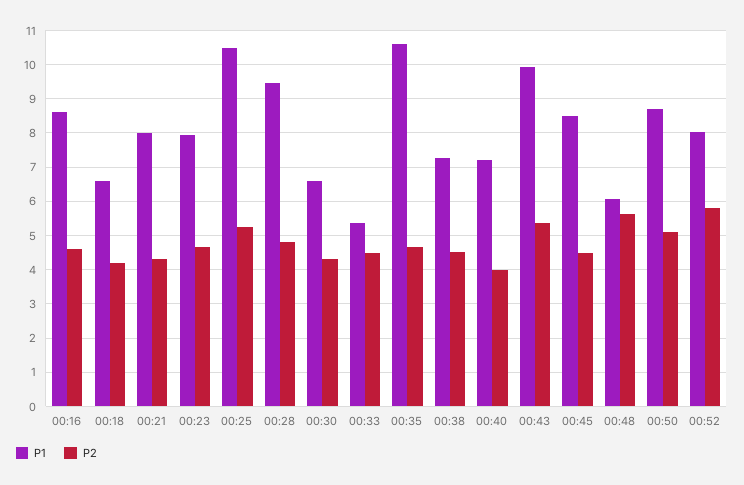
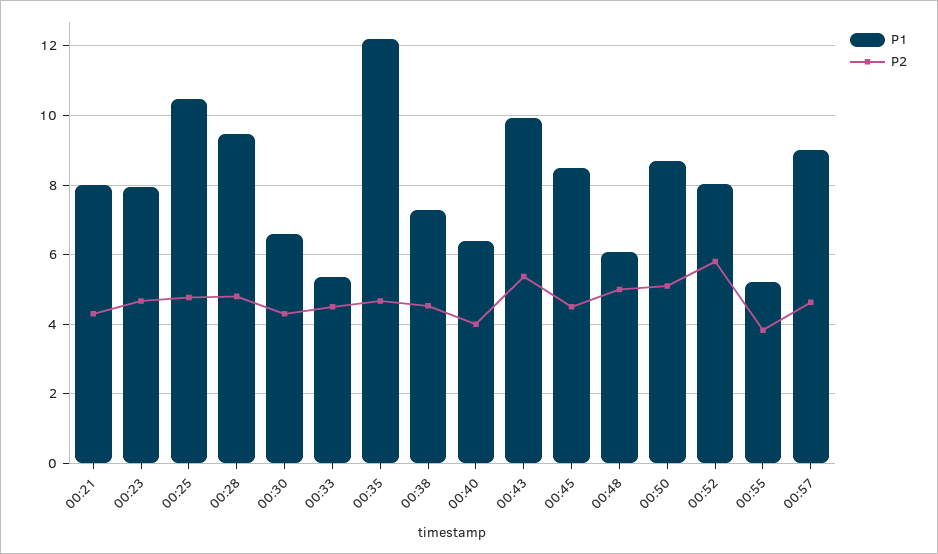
P1, 00:16: 8.6 -> none
P2, 00:16: 4.6 -> none
P1, 00:18: 6.6 -> none
P2, 00:18: 4.2 -> none
P2, 00:25: 5.2 -> 4.8
P1, 00:35: 10.6 -> 12.2
P1, 00:40: 7.2 -> 6.4
P2, 00:48: 5.6 -> 5
P1, 00:55: none -> 5.2
P2, 00:55: none -> 3.8
P1, 00:57: none -> 9
P2, 00:57: none -> 4.6

